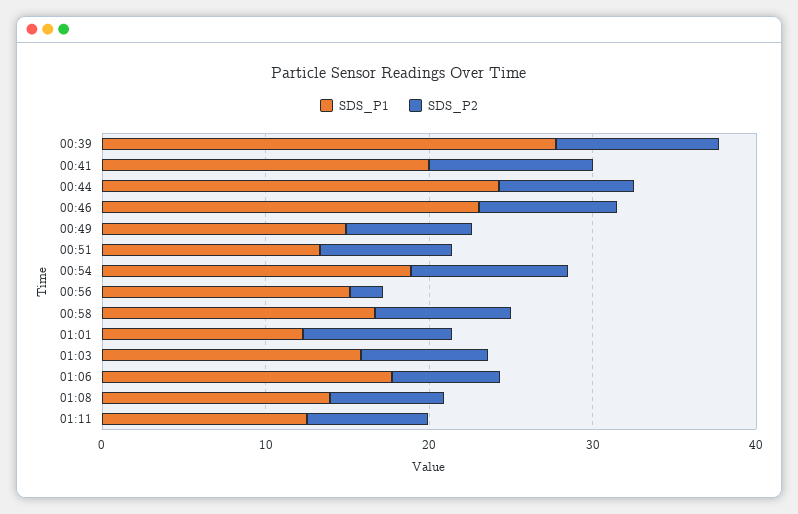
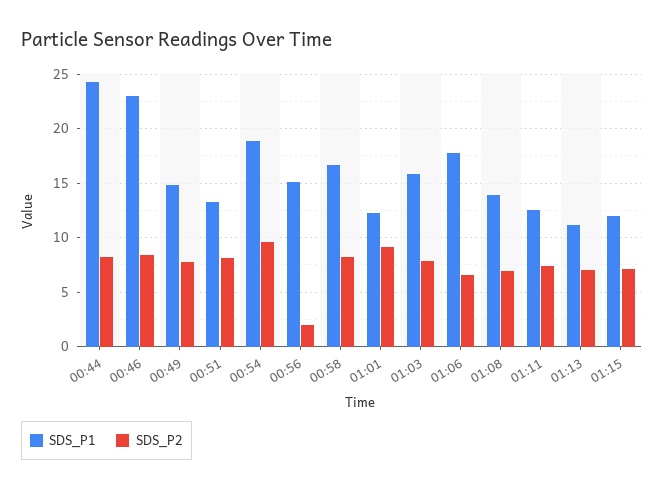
SDS_P1, 00:39: 28 -> none
SDS_P2, 00:39: 10 -> none
SDS_P1, 00:41: 20 -> none
SDS_P2, 00:41: 10 -> none
SDS_P1, 01:13: none -> 11
SDS_P2, 01:13: none -> 7
SDS_P1, 01:15: none -> 12
SDS_P2, 01:15: none -> 7

